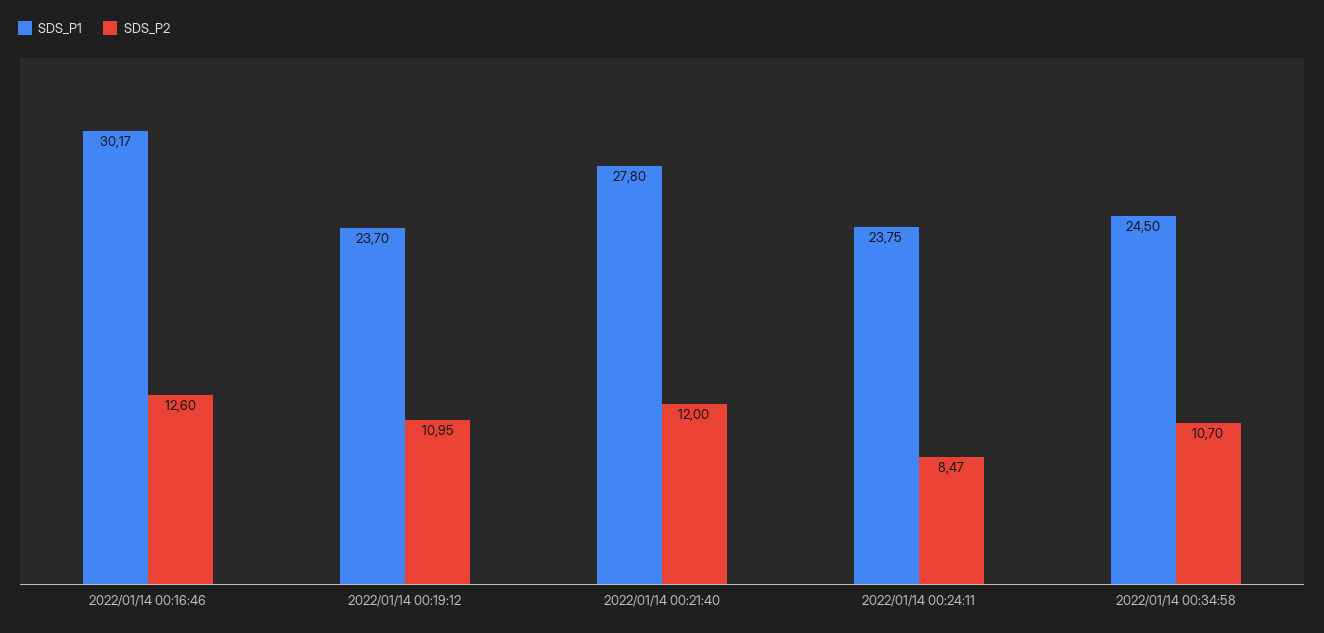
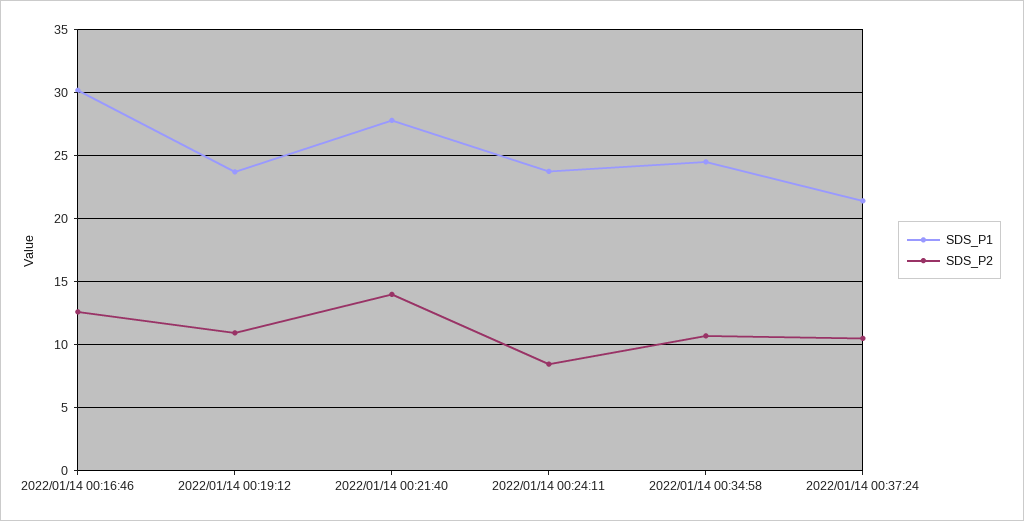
SDS_P2, 2022/01/14 00:21:40: 12 -> 14
SDS_P1, 2022/01/14 00:37:24: none -> 21.5
SDS_P2, 2022/01/14 00:37:24: none -> 10.5

